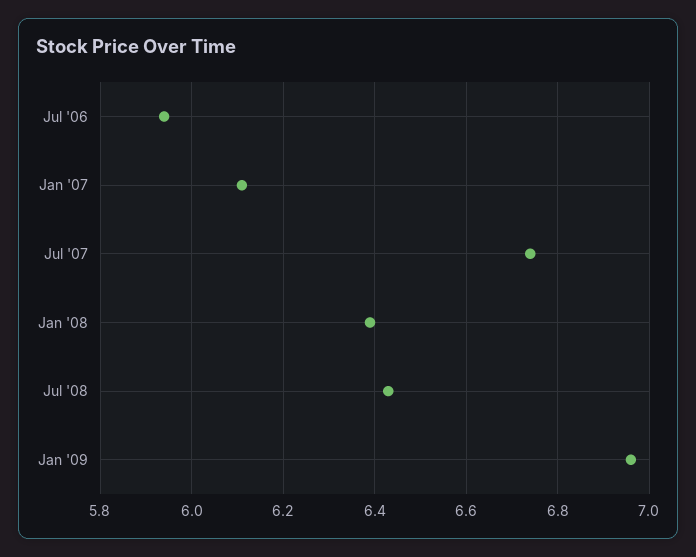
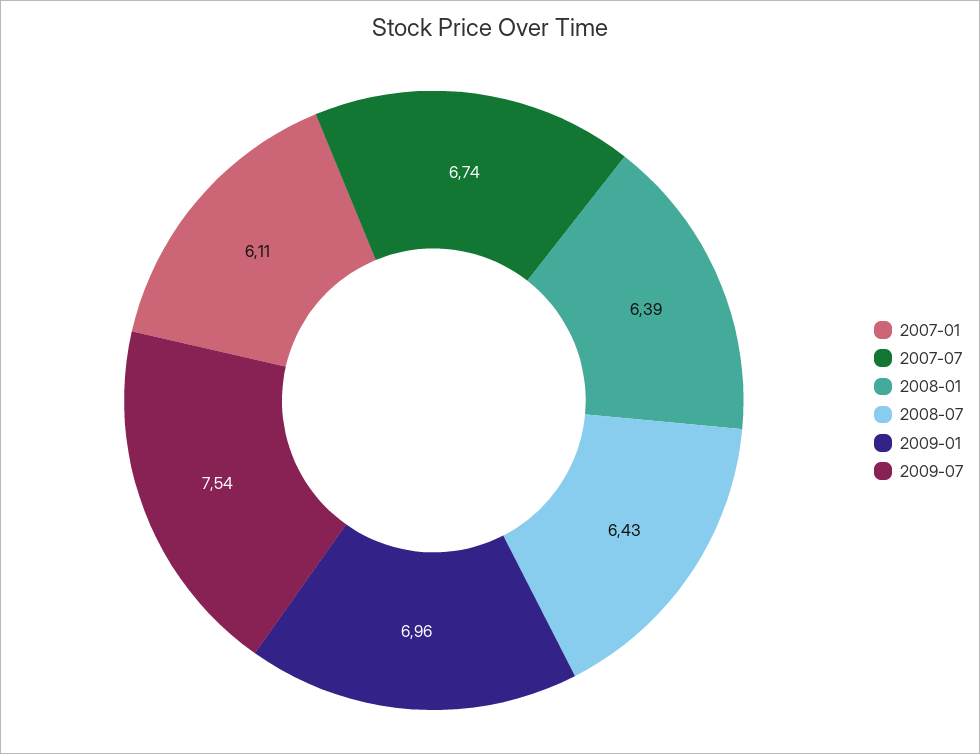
Jul '06: 5.95 -> none
2009-07: none -> 7.54

